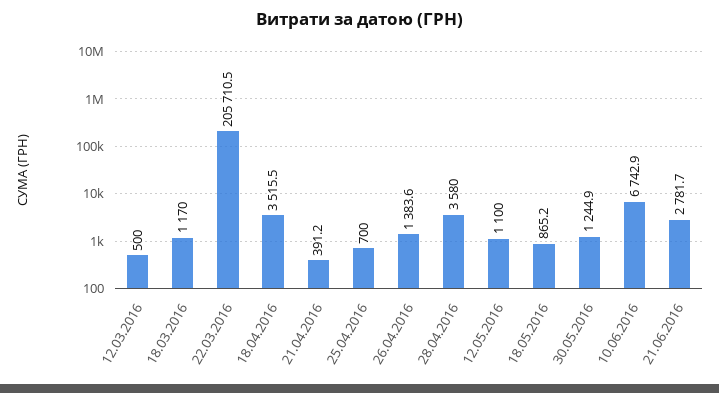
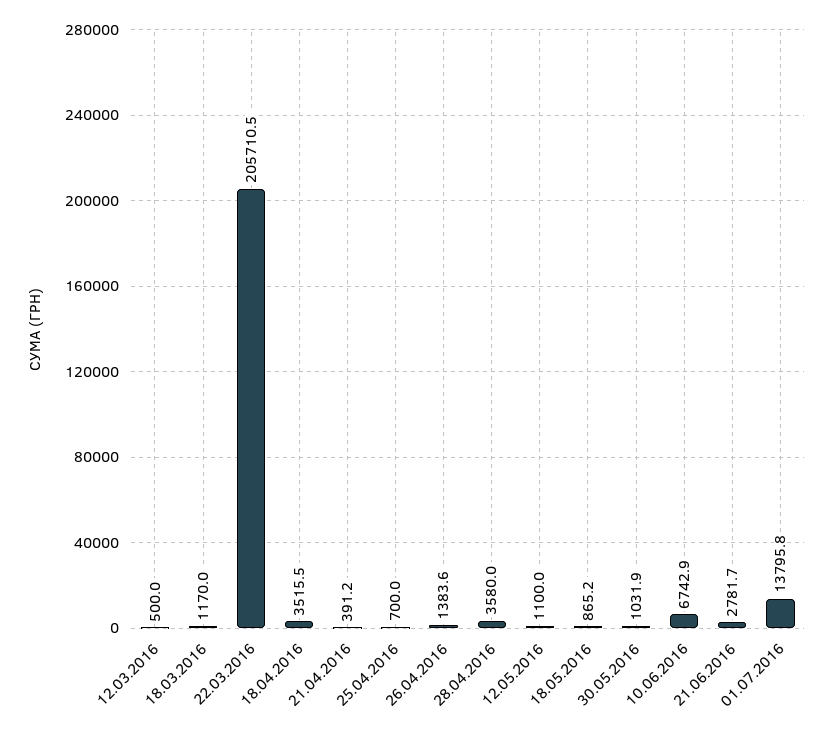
30.05.2016: 1244.9 -> 1031.9
01.07.2016: none -> 13795.8

